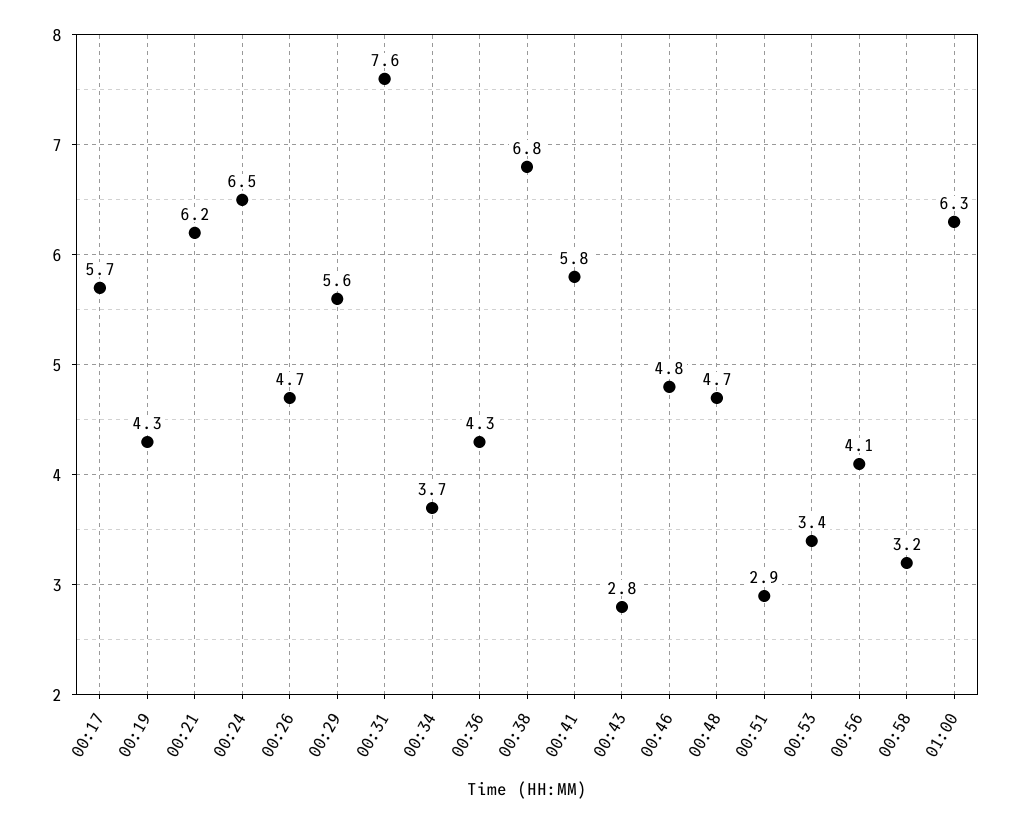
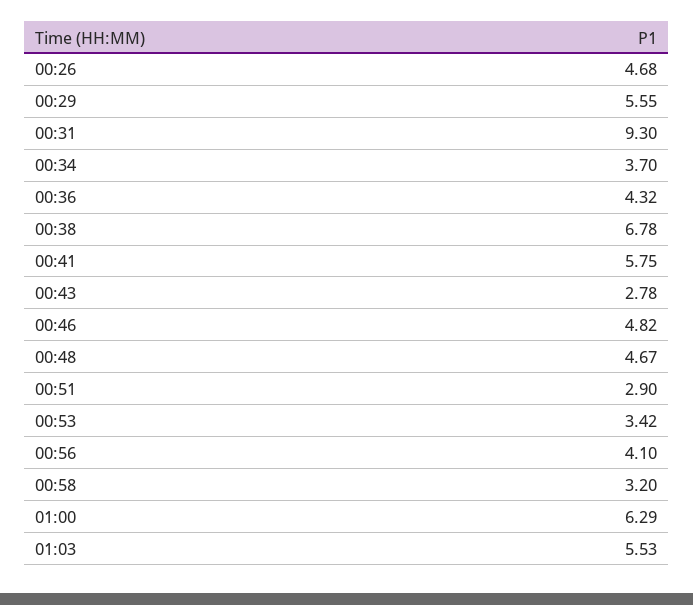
00:17: 5.7 -> none
00:19: 4.3 -> none
00:21: 6.2 -> none
00:24: 6.5 -> none
00:31: 7.6 -> 9.3
01:03: none -> 5.53

